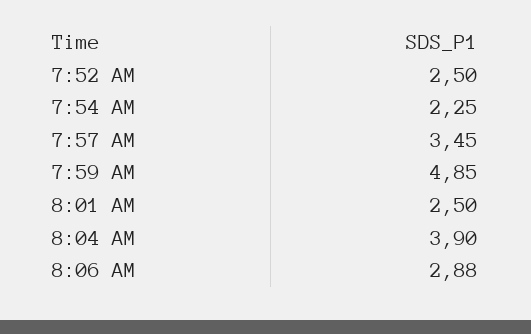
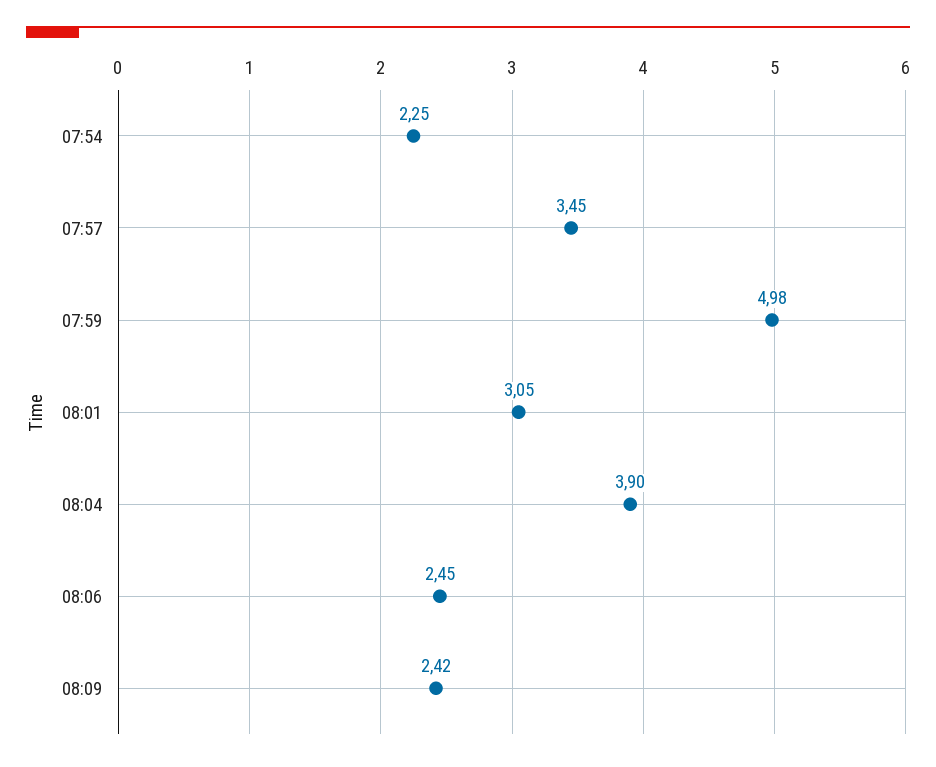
7:52 AM: 2.5 -> none
7:59 AM: 4.85 -> 4.98
8:01 AM: 2.5 -> 3.05
8:06 AM: 2.88 -> 2.45
08:09: none -> 2.42

